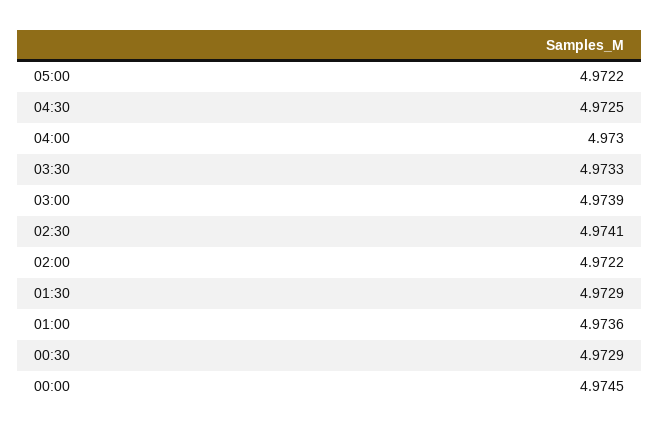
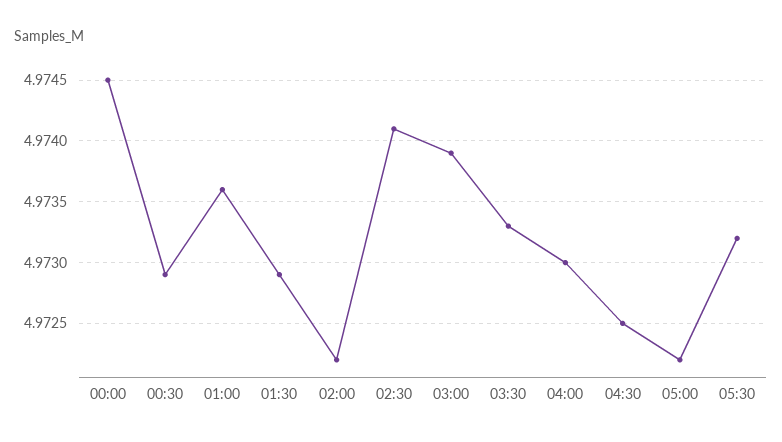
05:30: none -> 4.9732

